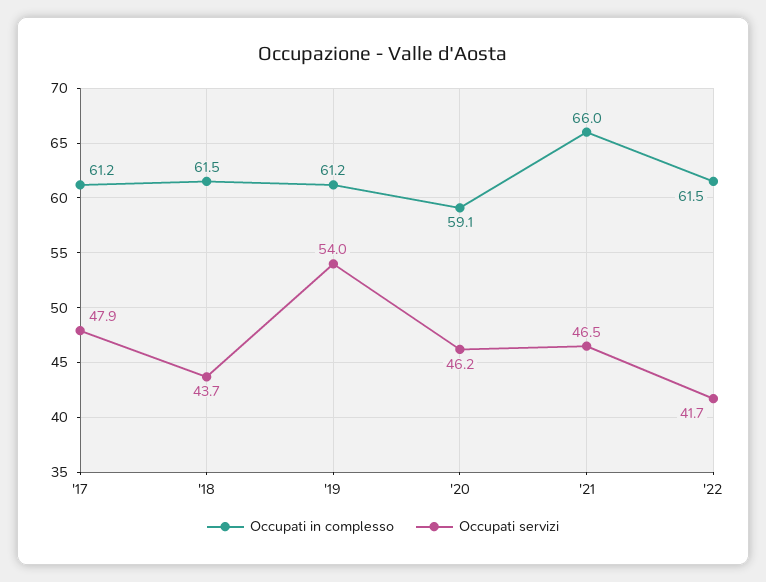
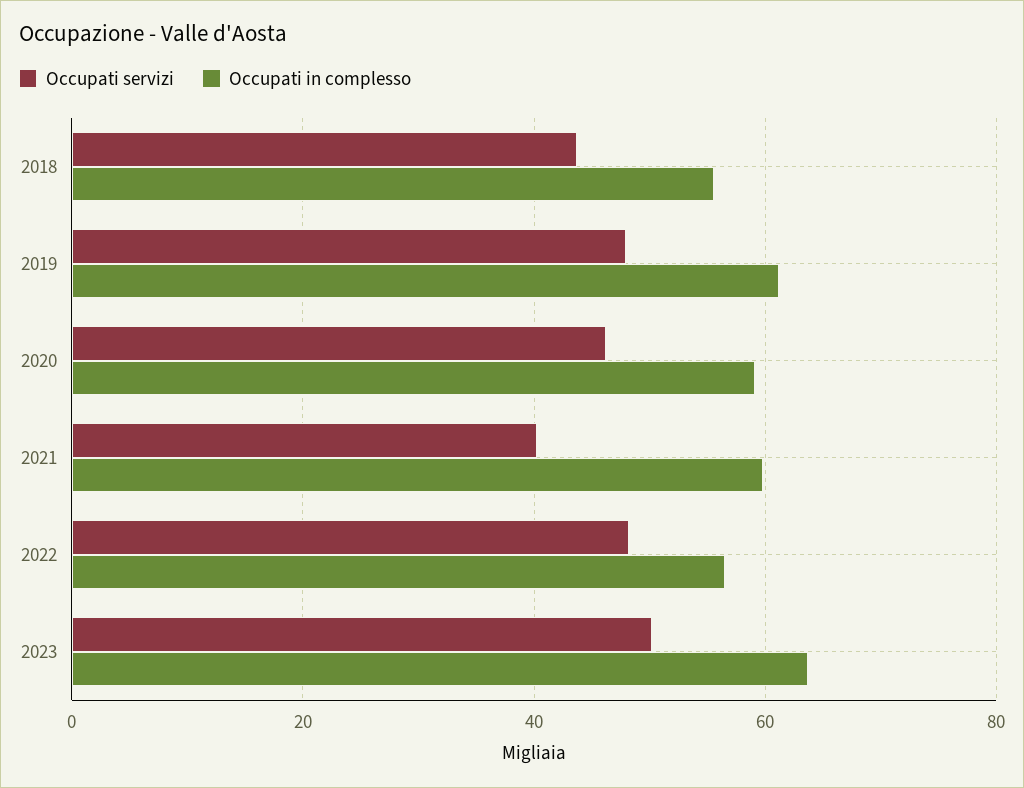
Occupati in complesso, '17: 61.2 -> none
Occupati servizi, '17: 47.9 -> none
Occupati in complesso, '18: 61.5 -> 56
Occupati servizi, '19: 54 -> 48
Occupati in complesso, '21: 66 -> 60
Occupati servizi, '21: 46.5 -> 40
Occupati in complesso, '22: 61.5 -> 56
Occupati servizi, '22: 41.7 -> 48
Occupati servizi, 2023: none -> 50
Occupati in complesso, 2023: none -> 64

